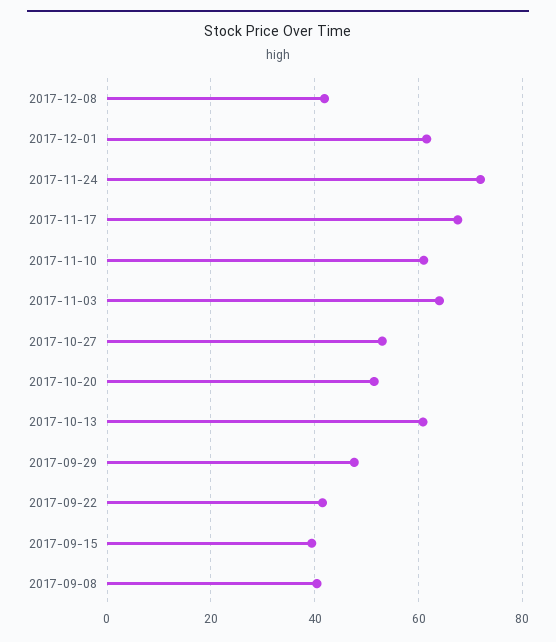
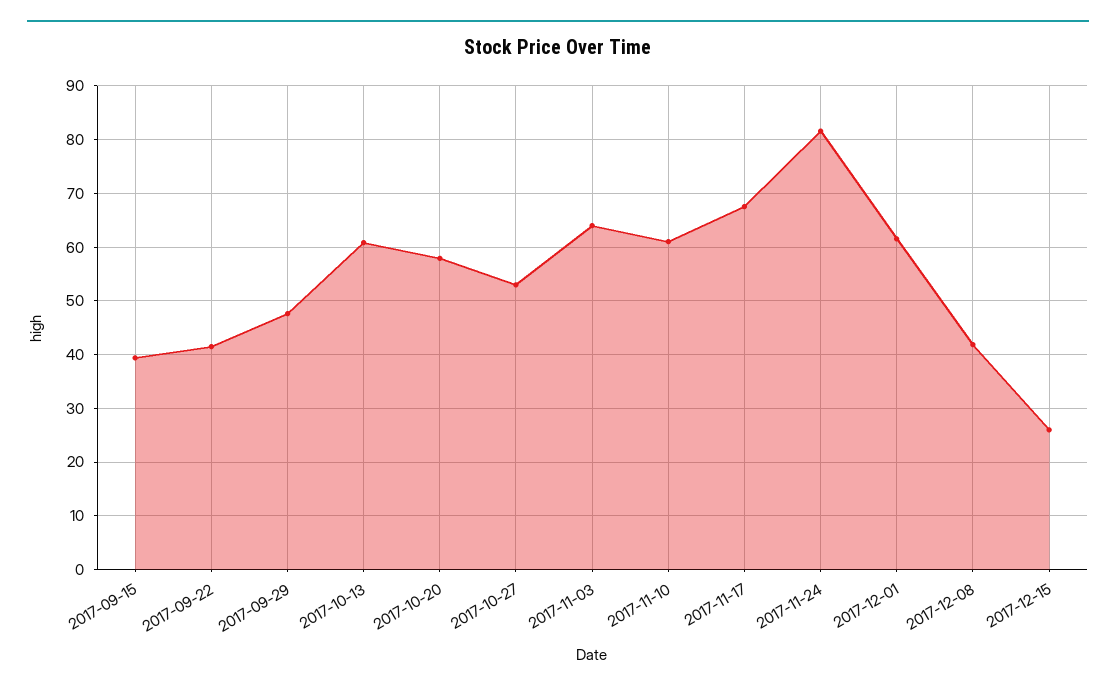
2017-11-24: 72 -> 82
2017-10-20: 52 -> 58
2017-09-08: 40 -> none
2017-12-15: none -> 26

